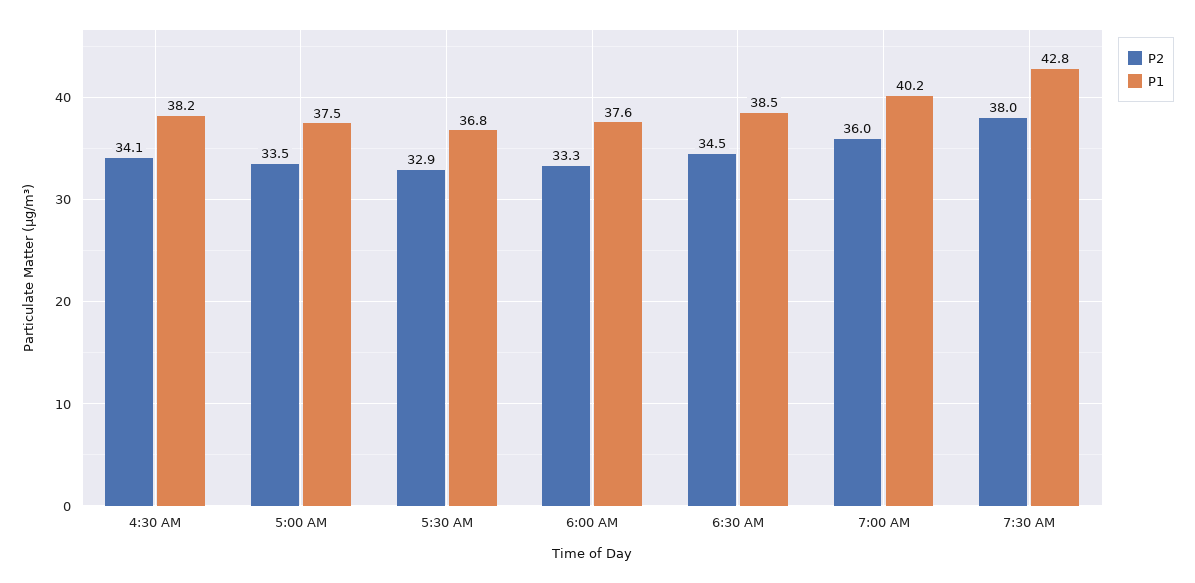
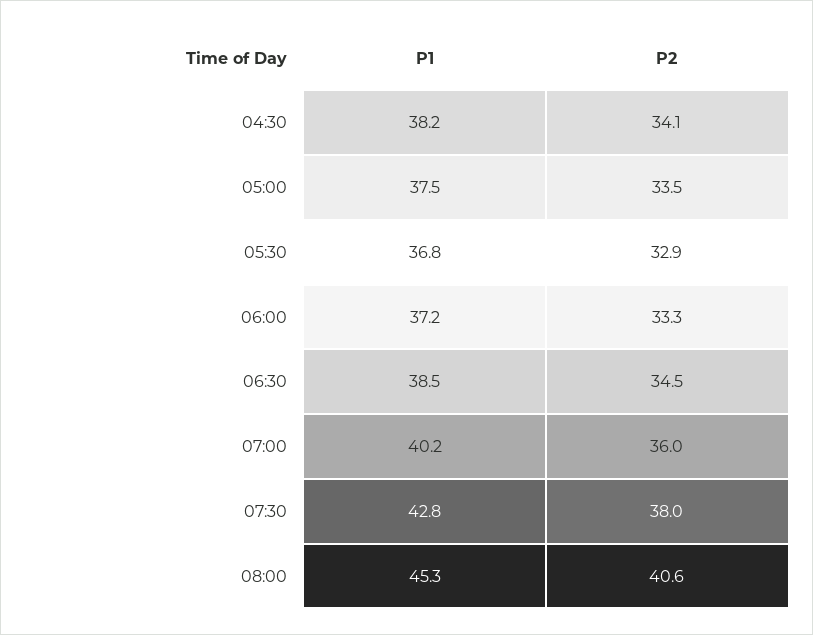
P1, 6:00 AM: 37.6 -> 37.2
P1, 08:00: none -> 45.3
P2, 08:00: none -> 40.6

